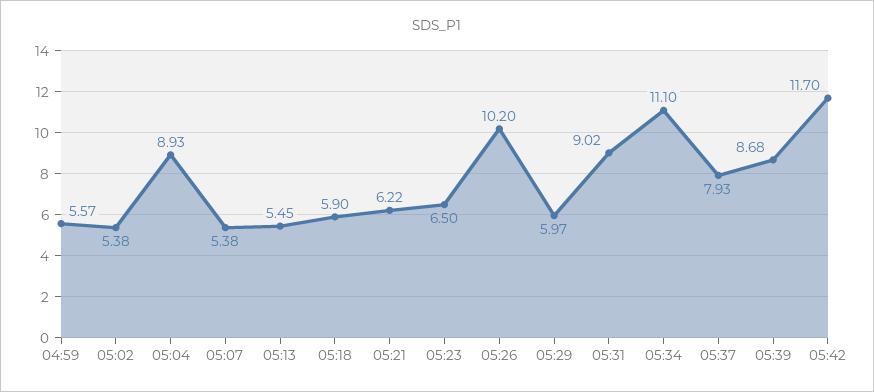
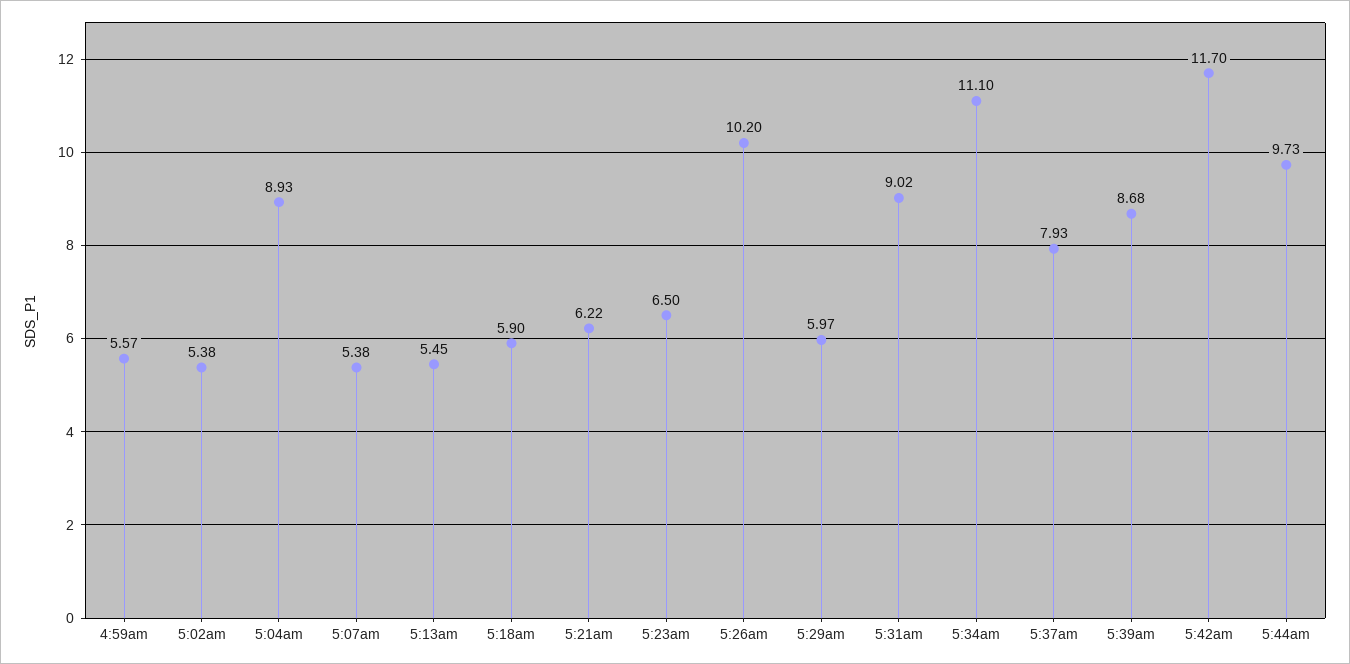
5:44am: none -> 9.73

